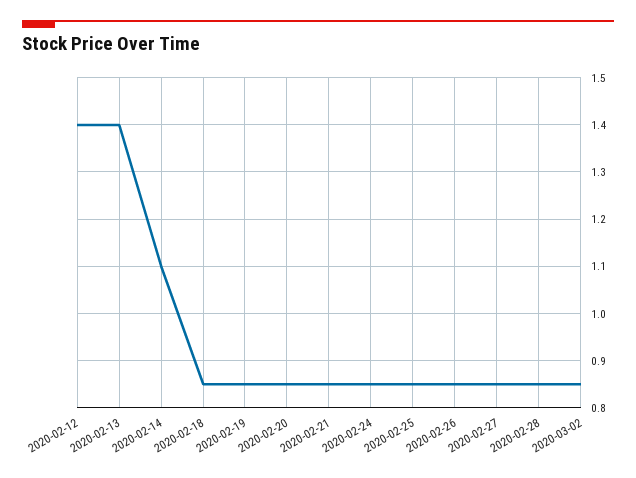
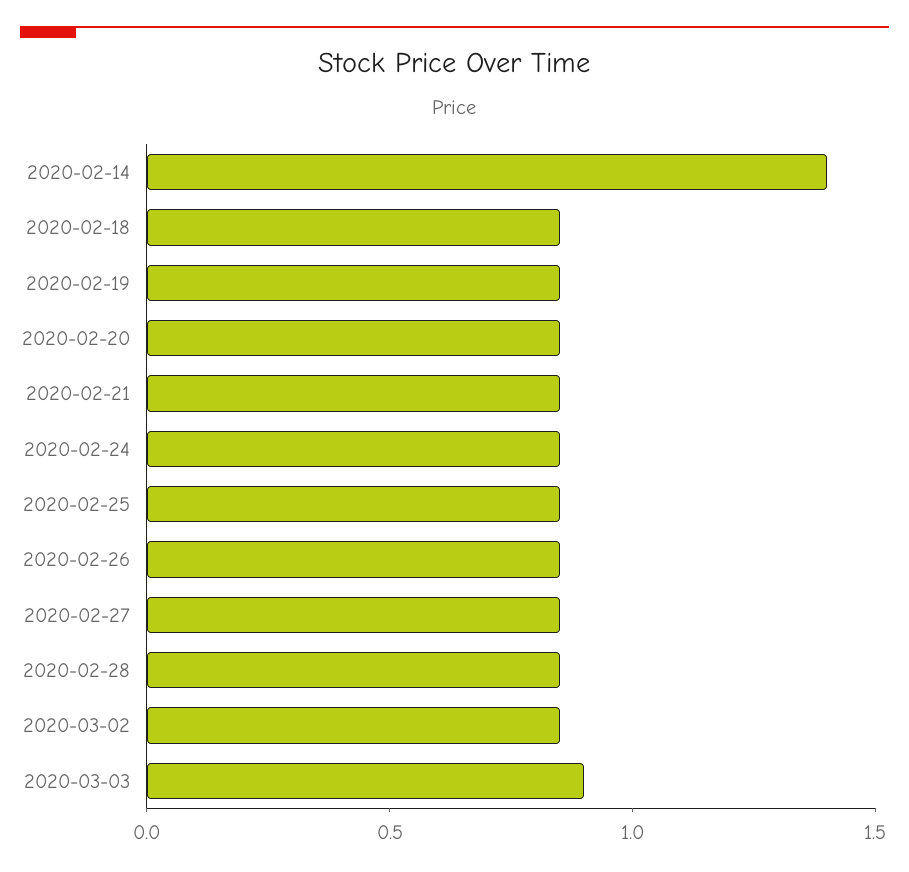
2020-02-12: 1.4 -> none
2020-02-13: 1.4 -> none
2020-02-14: 1.1 -> 1.4
2020-03-03: none -> 0.9

